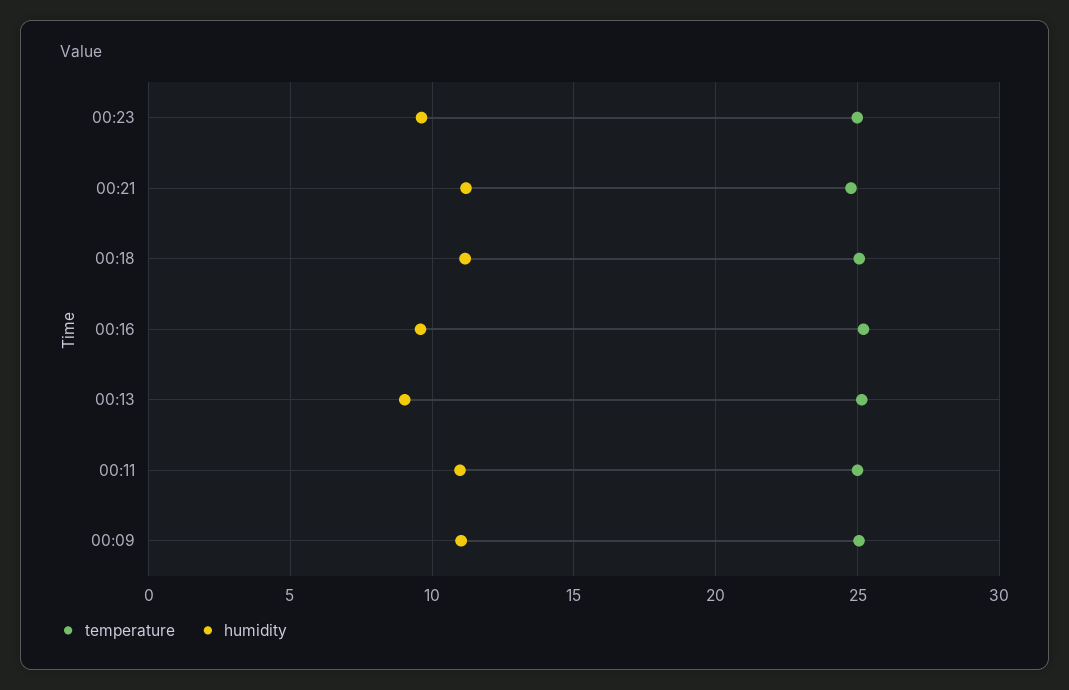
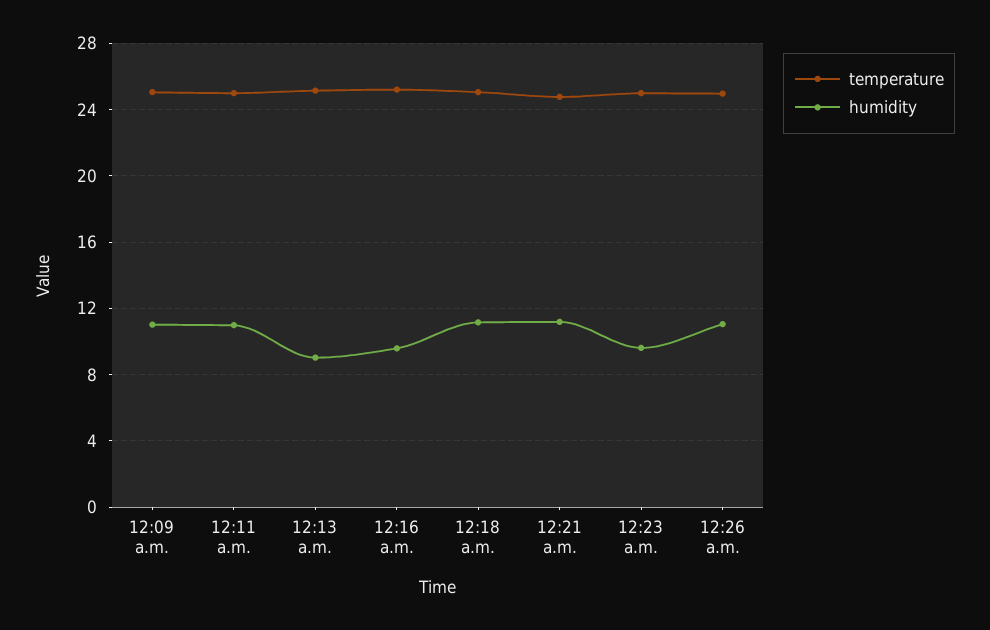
temperature, 12:26 a.m.: none -> 25
humidity, 12:26 a.m.: none -> 11

